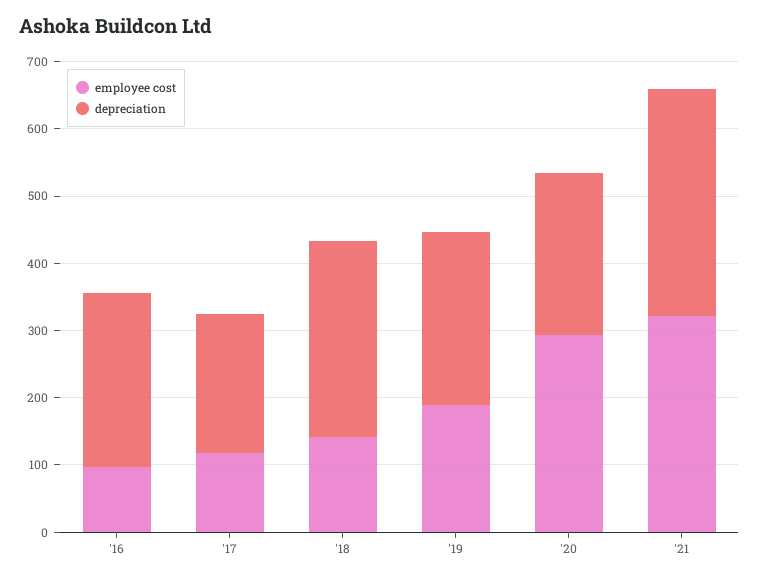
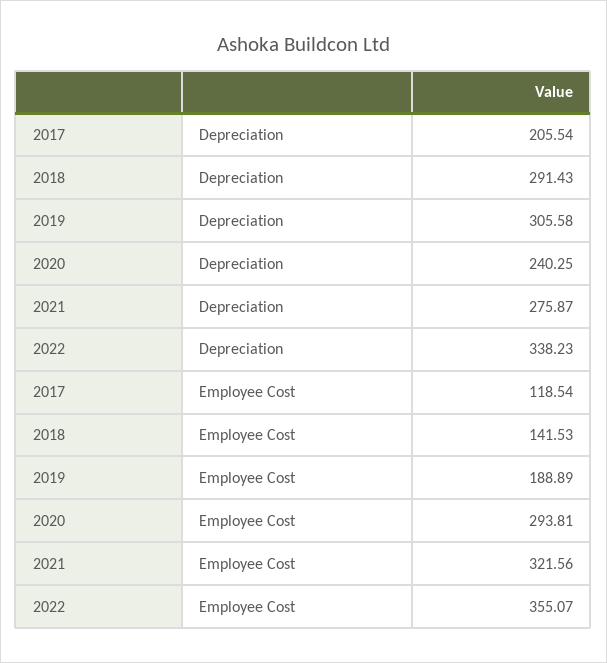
employee cost, '16: 100 -> none
depreciation, '16: 260 -> none
depreciation, '19: 260 -> 305.58
depreciation, '21: 340 -> 275.87
depreciation, 2022: none -> 338.23
employee cost, 2022: none -> 355.07

